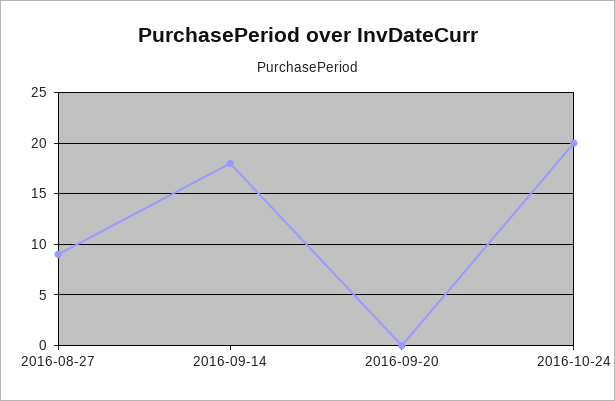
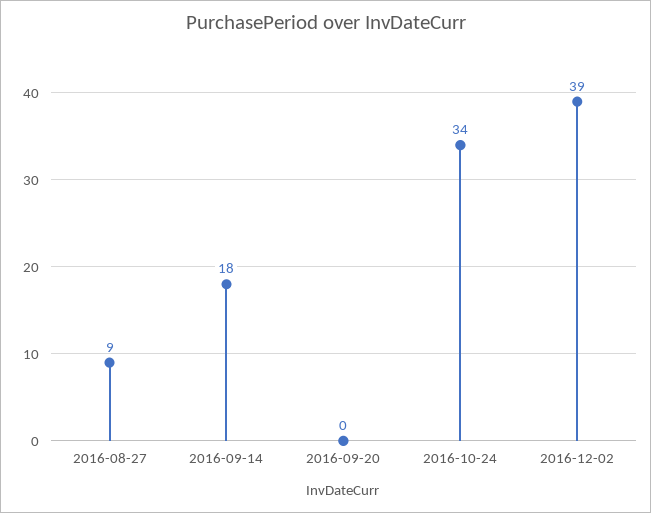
2016-10-24: 20 -> 34
2016-12-02: none -> 39

